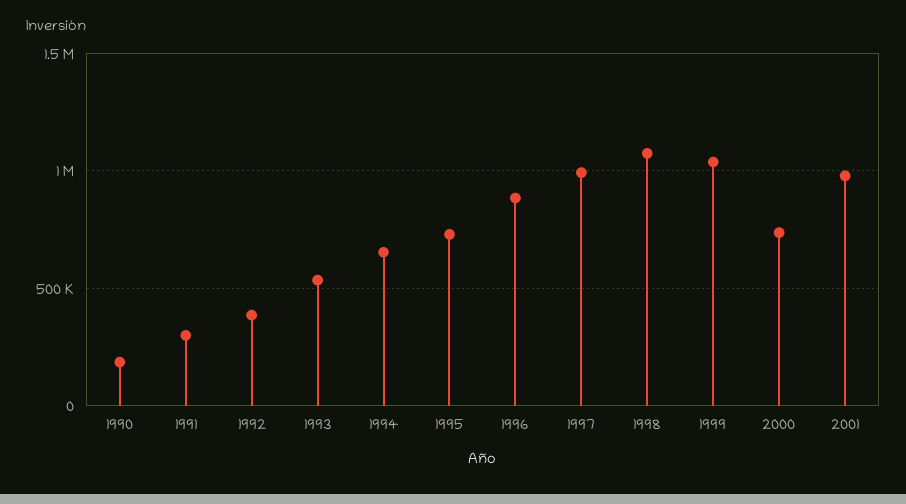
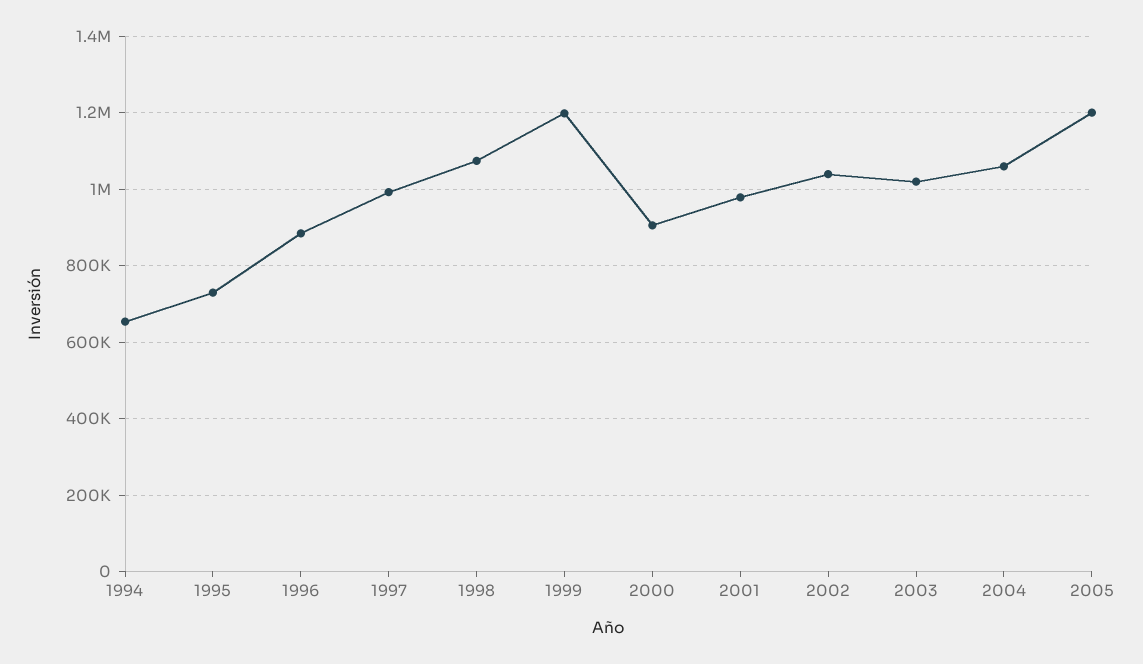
1990: 200000 -> none
1991: 300000 -> none
1992: 400000 -> none
1993: 550000 -> none
1999: 1050000 -> 1200000
2000: 750000 -> 900000
2002: none -> 1040000
2003: none -> 1020000
2004: none -> 1060000
2005: none -> 1200000

